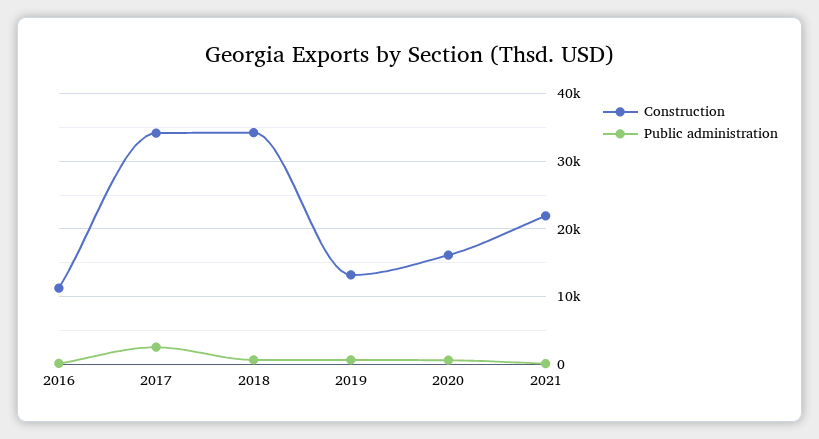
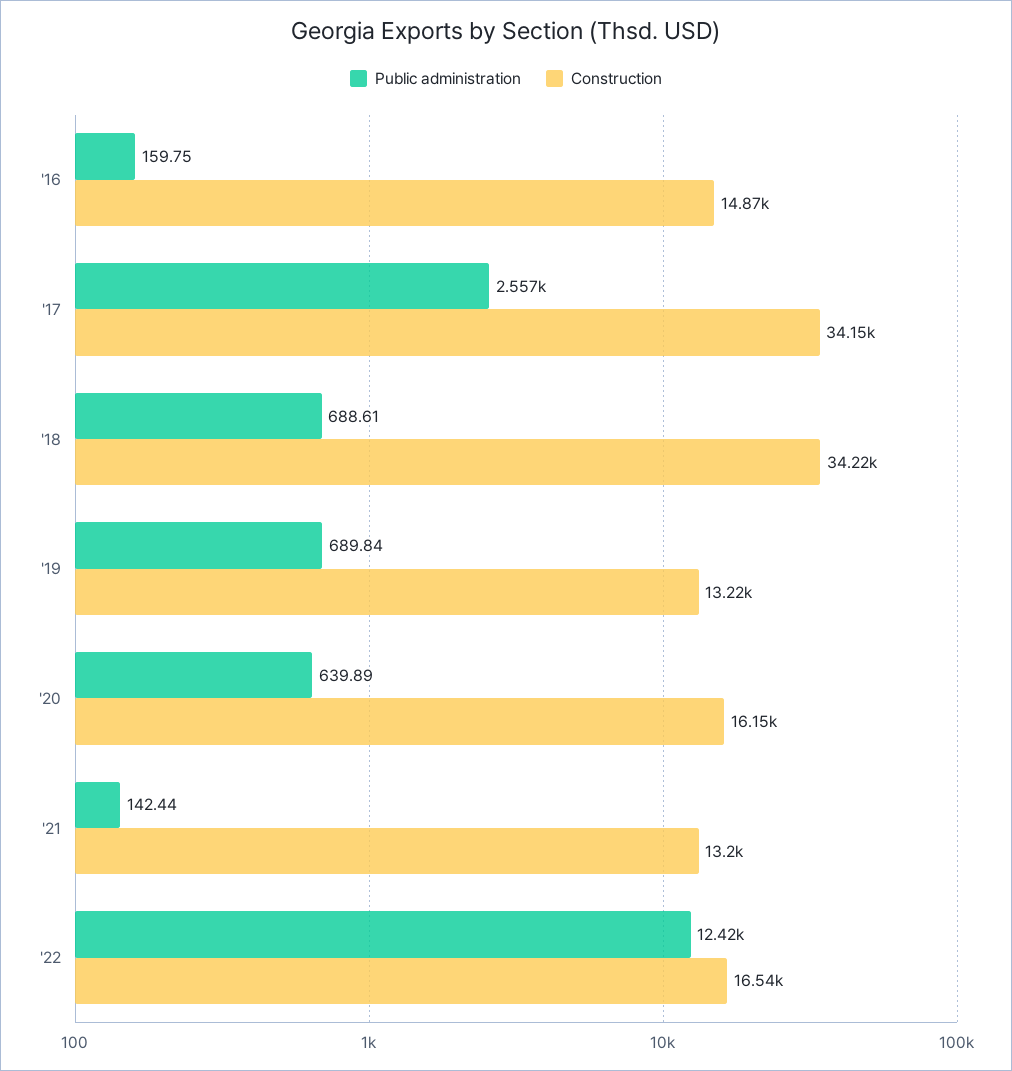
Construction, 2016: 11000 -> 14870
Construction, 2021: 22000 -> 13200
Public administration, '22: none -> 12420
Construction, '22: none -> 16540

